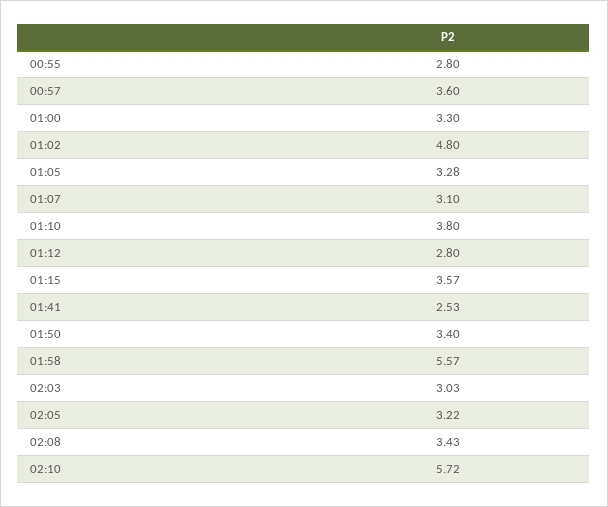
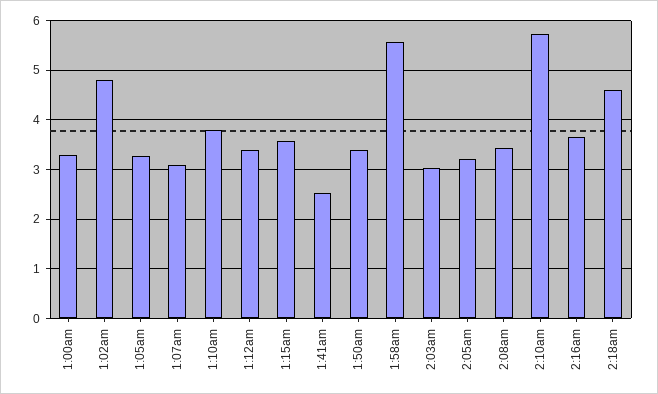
00:55: 2.8 -> none
00:57: 3.6 -> none
01:12: 2.8 -> 3.4
2:16am: none -> 3.6
2:18am: none -> 4.6

